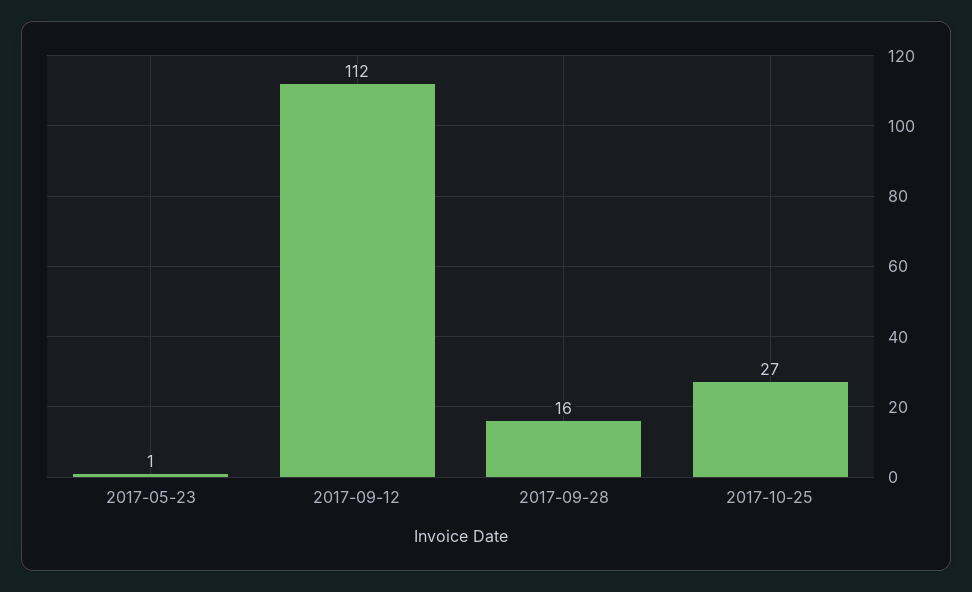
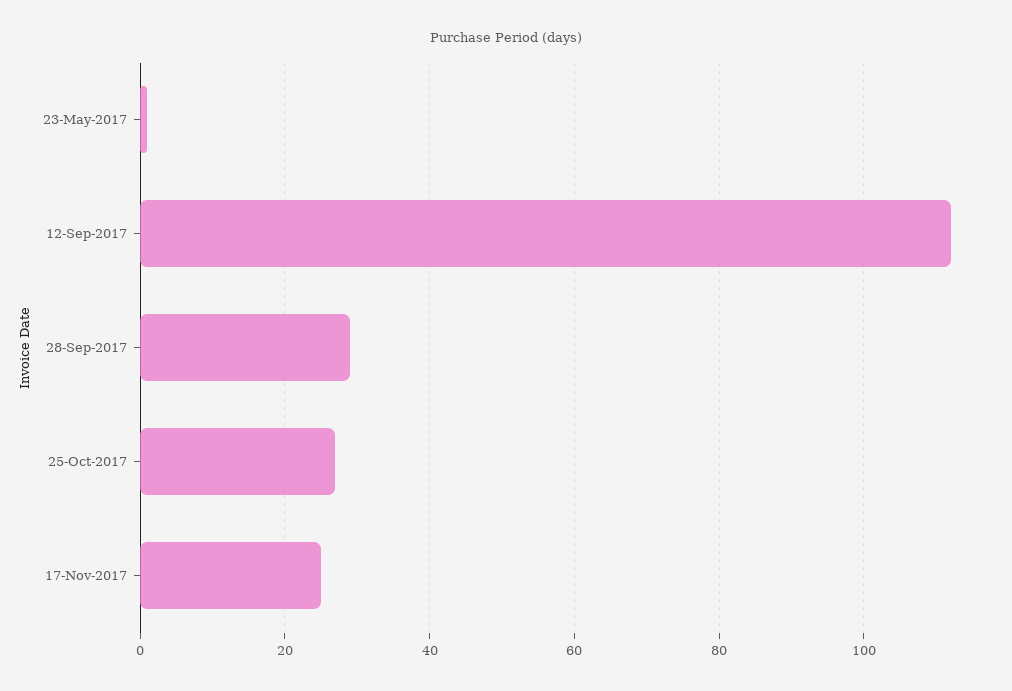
2017-09-28: 16 -> 30
17-Nov-2017: none -> 25

